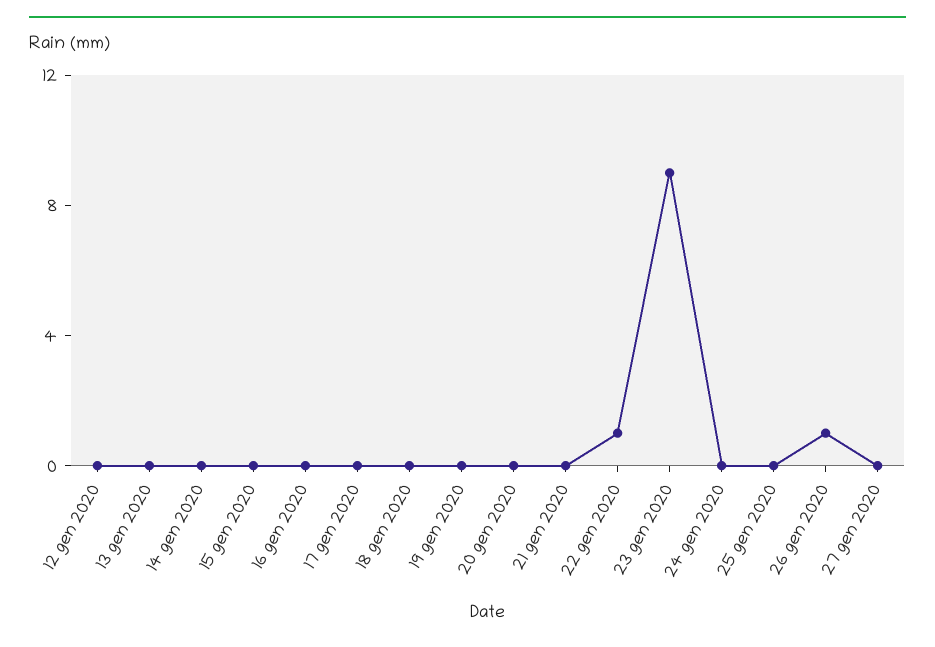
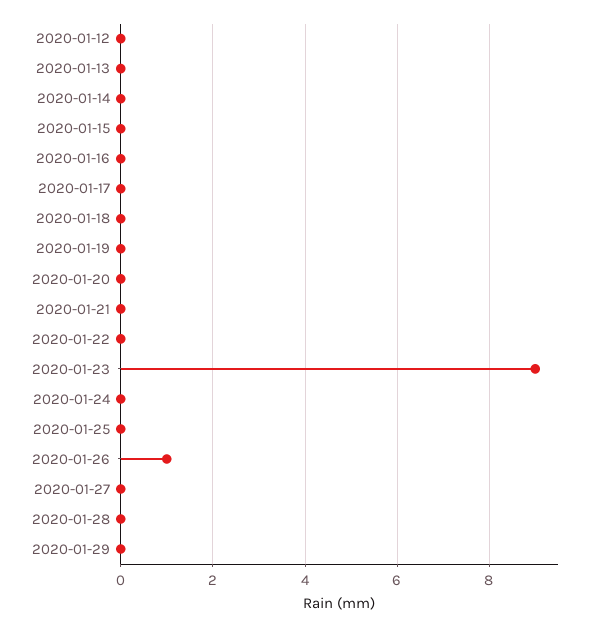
22 gen 2020: 1 -> 0
2020-01-28: none -> 0
2020-01-29: none -> 0

